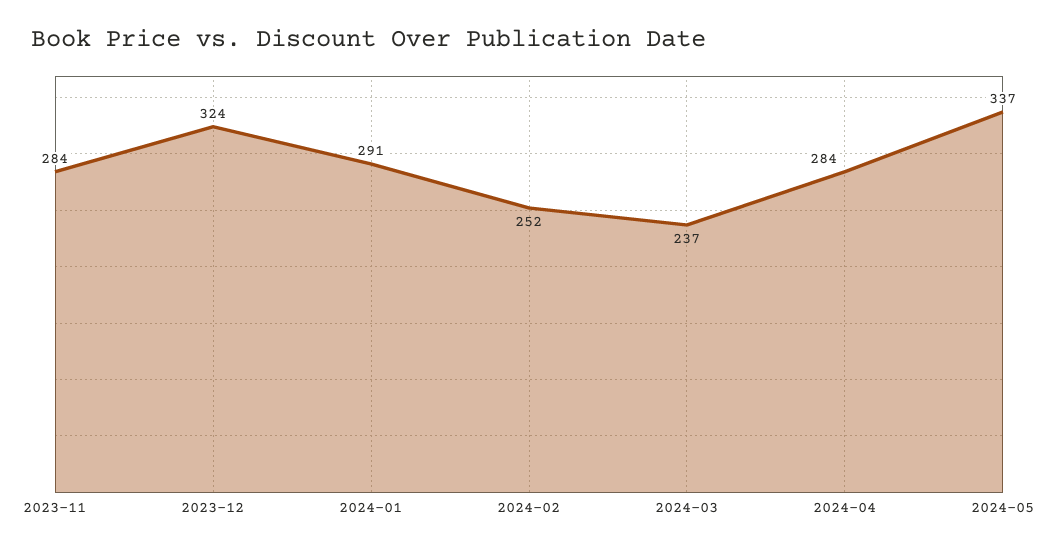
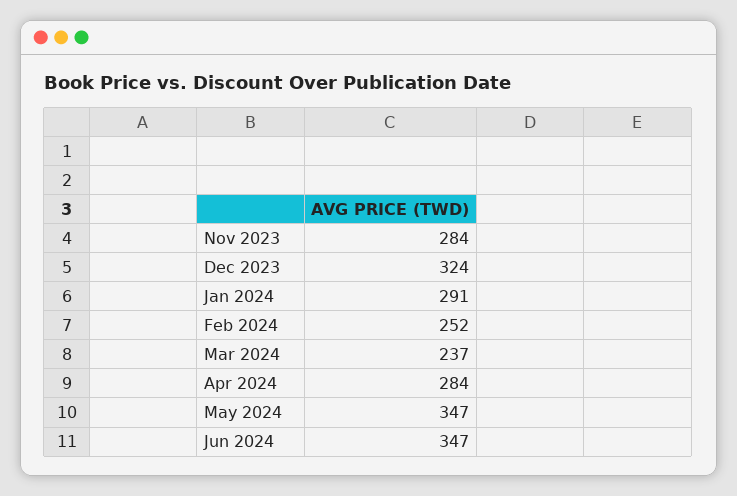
2024-05: 337 -> 347
Jun 2024: none -> 347

